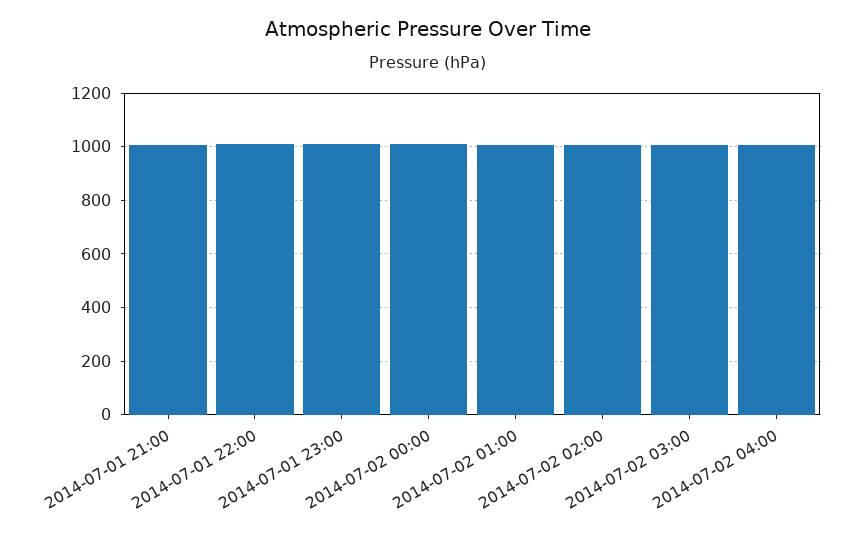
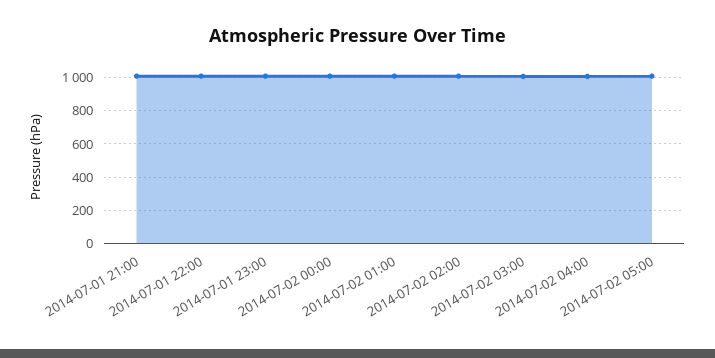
2014-07-02 05:00: none -> 1000

